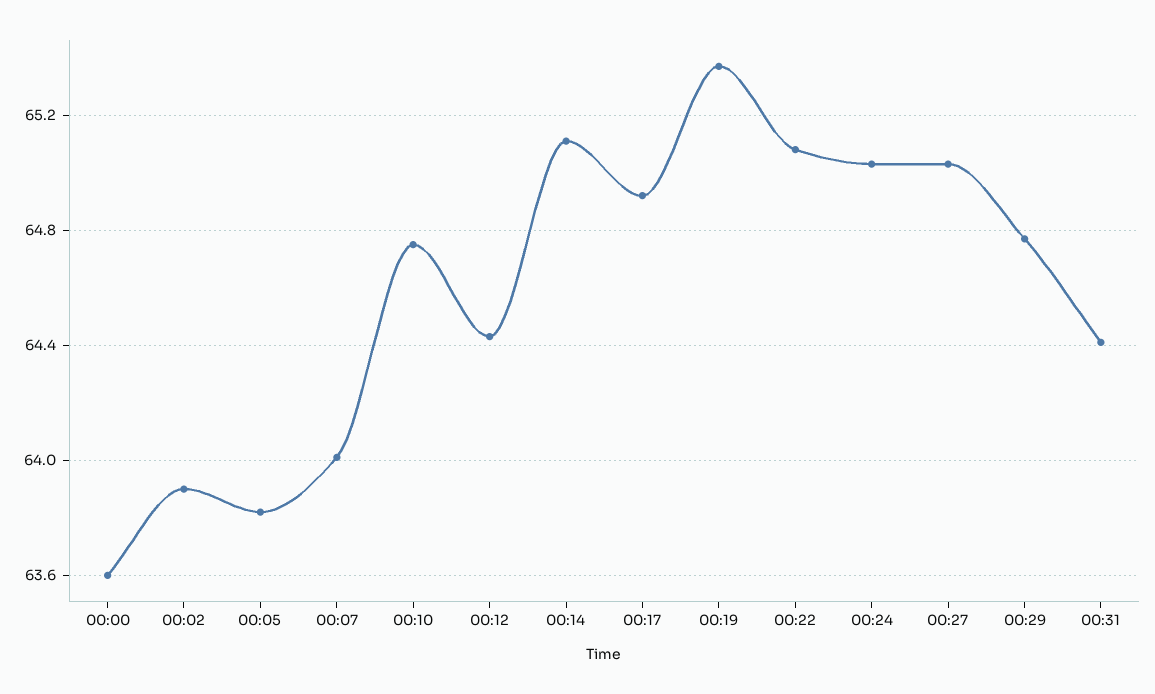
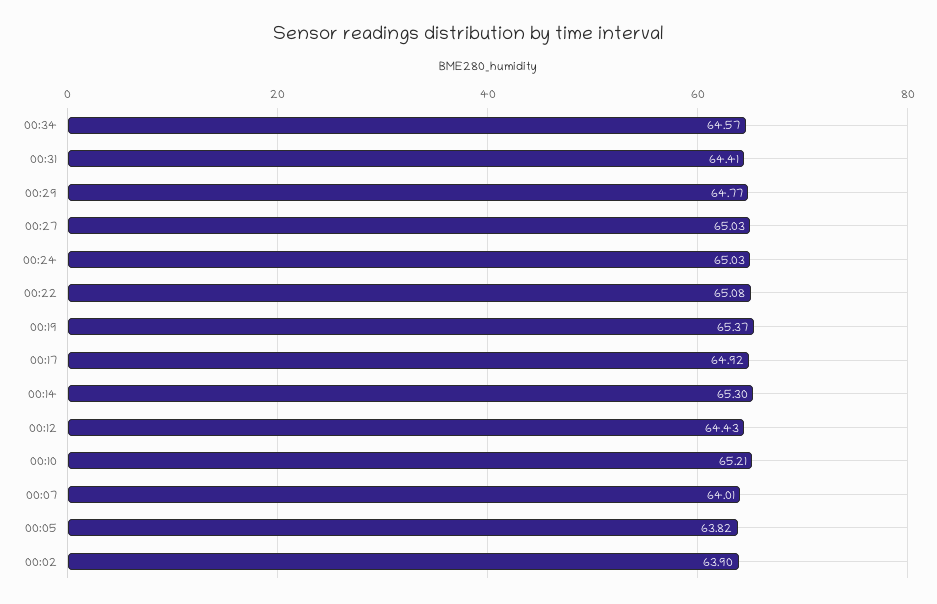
00:00: 63.6 -> none
00:10: 64.75 -> 65.21
00:14: 65.1 -> 65.3
00:34: none -> 64.57

